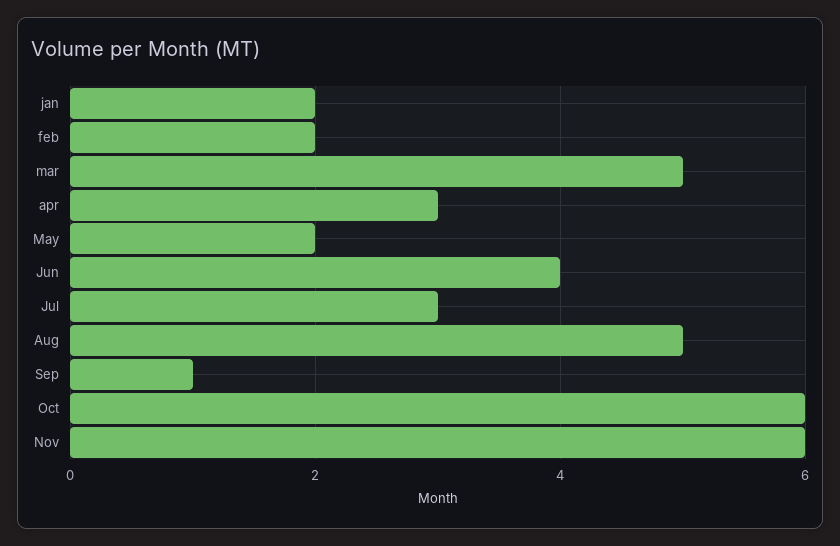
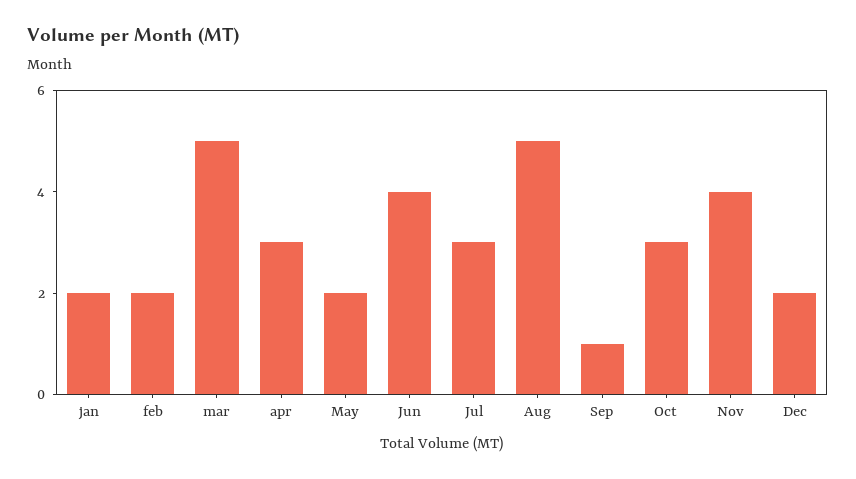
Oct: 6 -> 3
Nov: 6 -> 4
Dec: none -> 2

